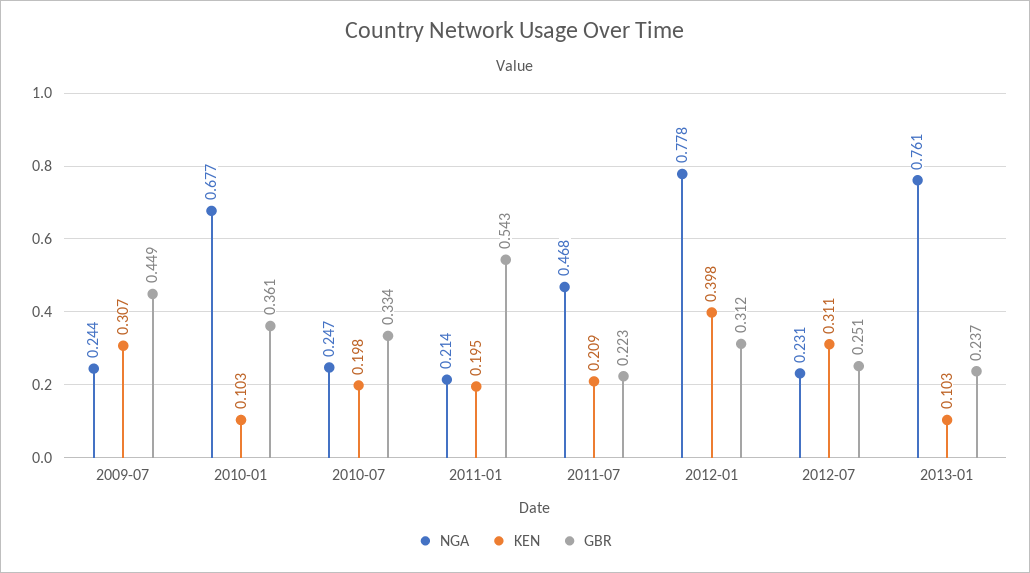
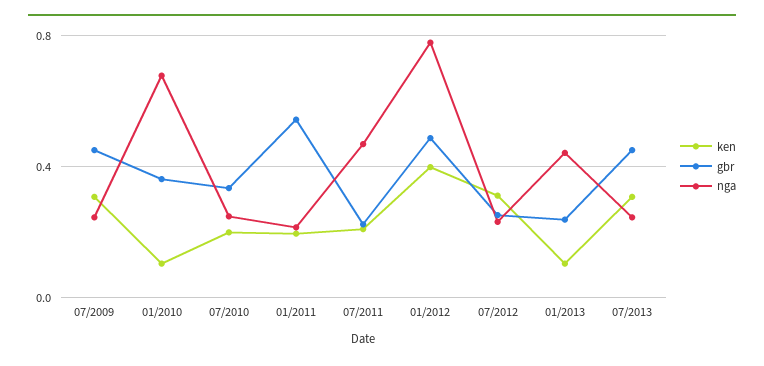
GBR, 2012-01: 0.312 -> 0.5
NGA, 2013-01: 0.761 -> 0.45
KEN, 07/2013: none -> 0.3
GBR, 07/2013: none -> 0.45
NGA, 07/2013: none -> 0.25

